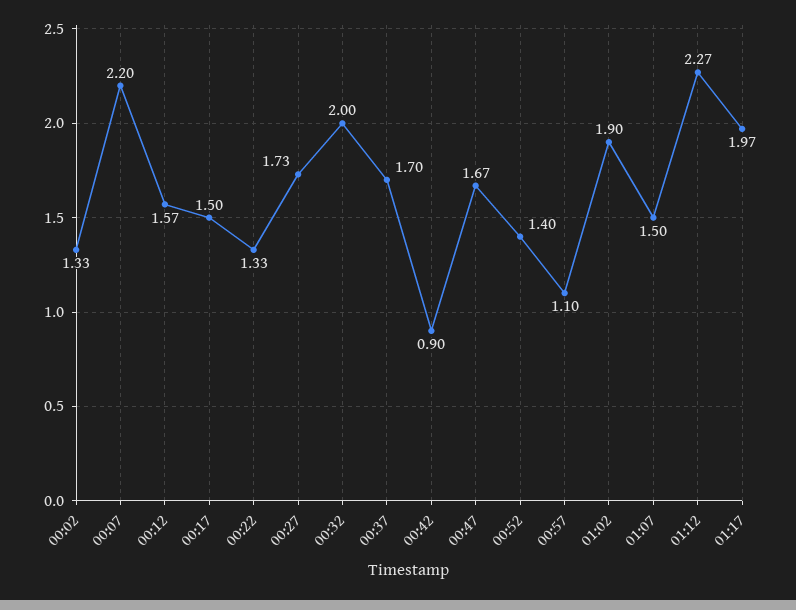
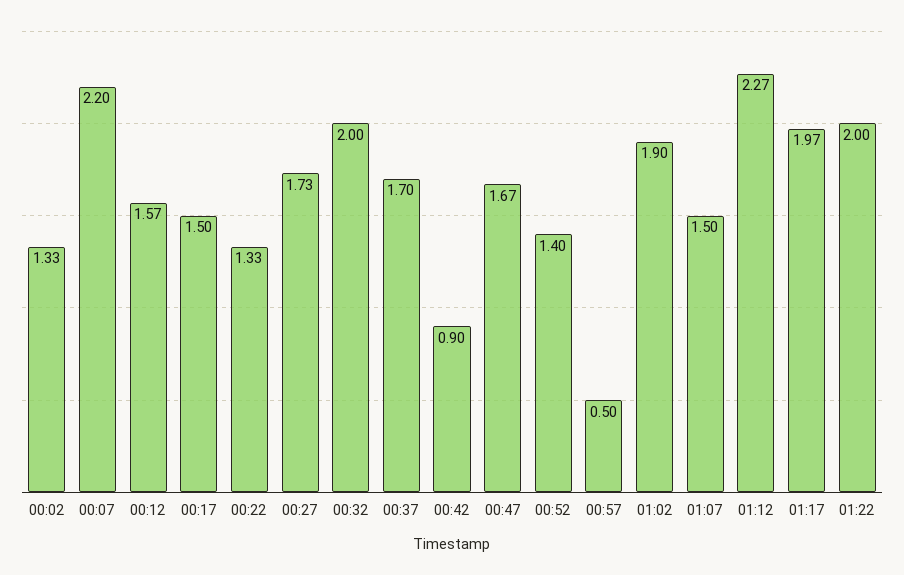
00:57: 1.1 -> 0.5
01:22: none -> 2

